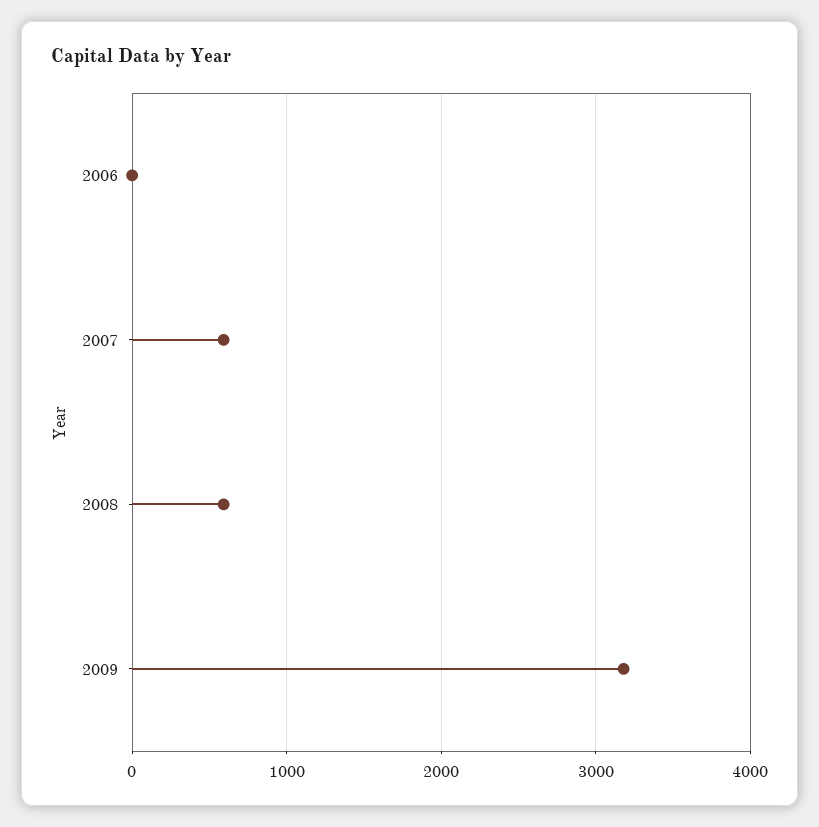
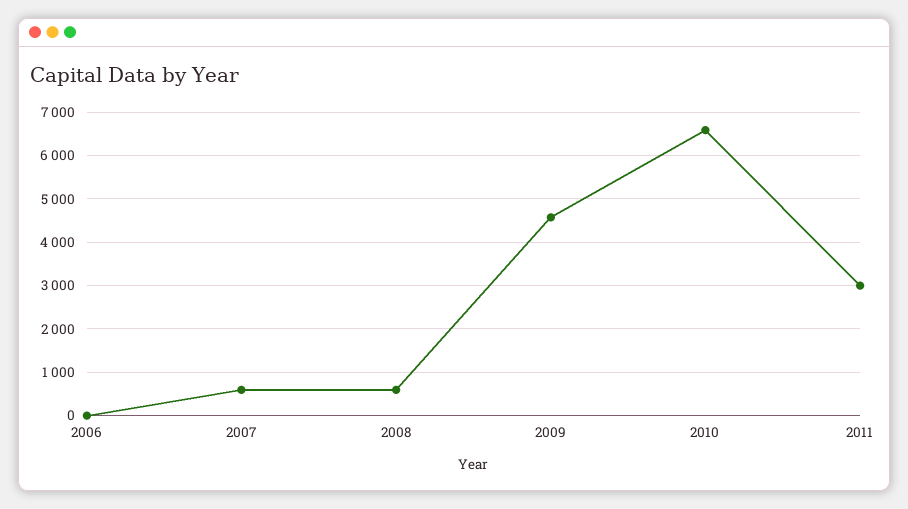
2009: 3200 -> 4600
2010: none -> 6600
2011: none -> 3000

